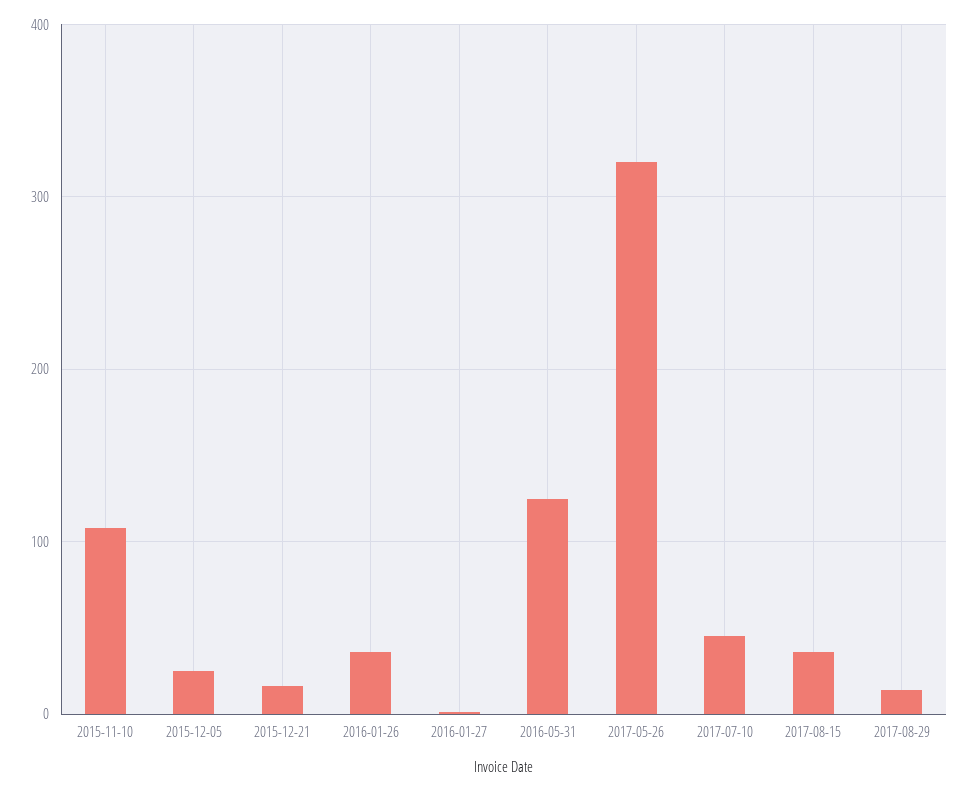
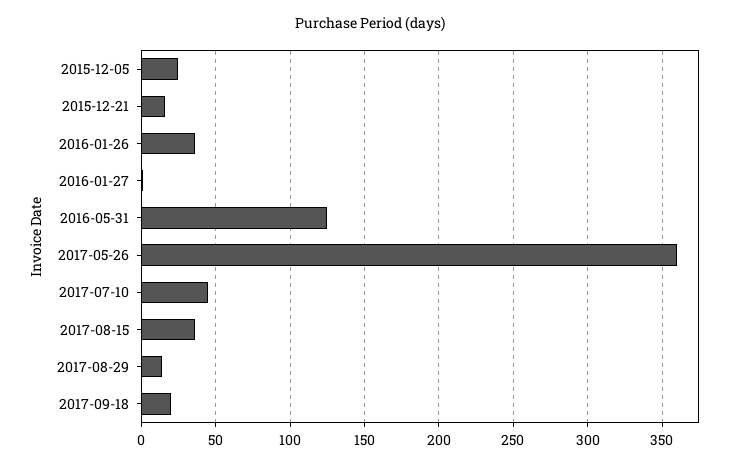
2015-11-10: 110 -> none
2017-05-26: 320 -> 360
2017-09-18: none -> 20

